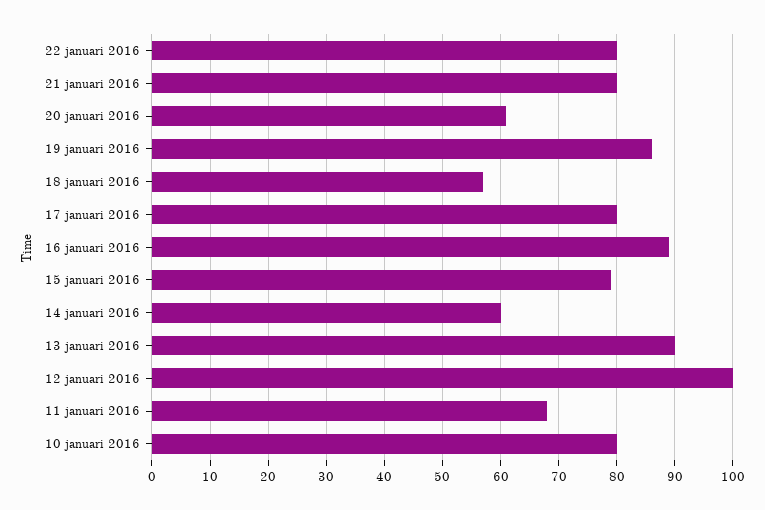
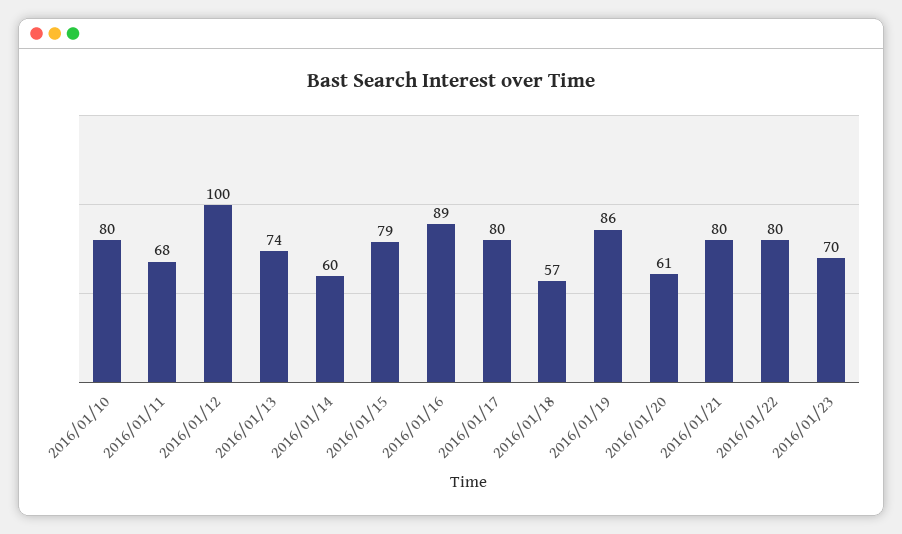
13 januari 2016: 90 -> 74
2016/01/23: none -> 70

